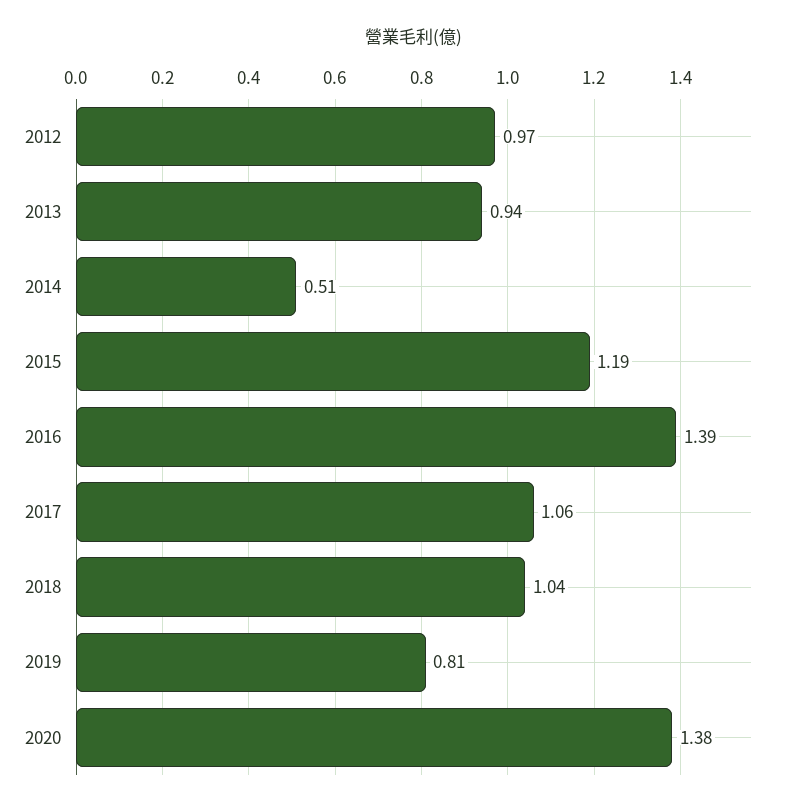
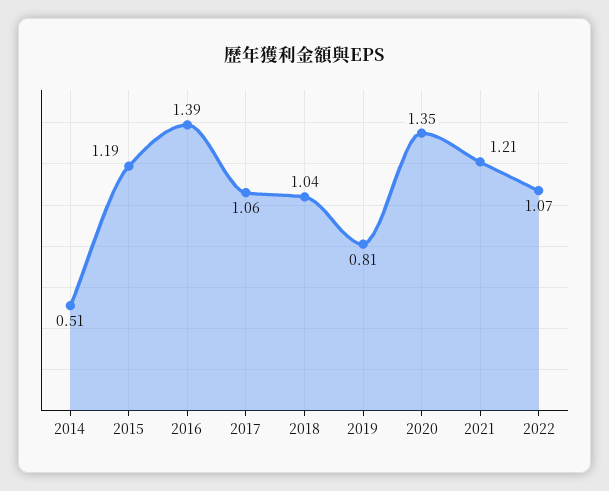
2012: 0.97 -> none
2013: 0.94 -> none
2020: 1.38 -> 1.35
2021: none -> 1.21
2022: none -> 1.07

